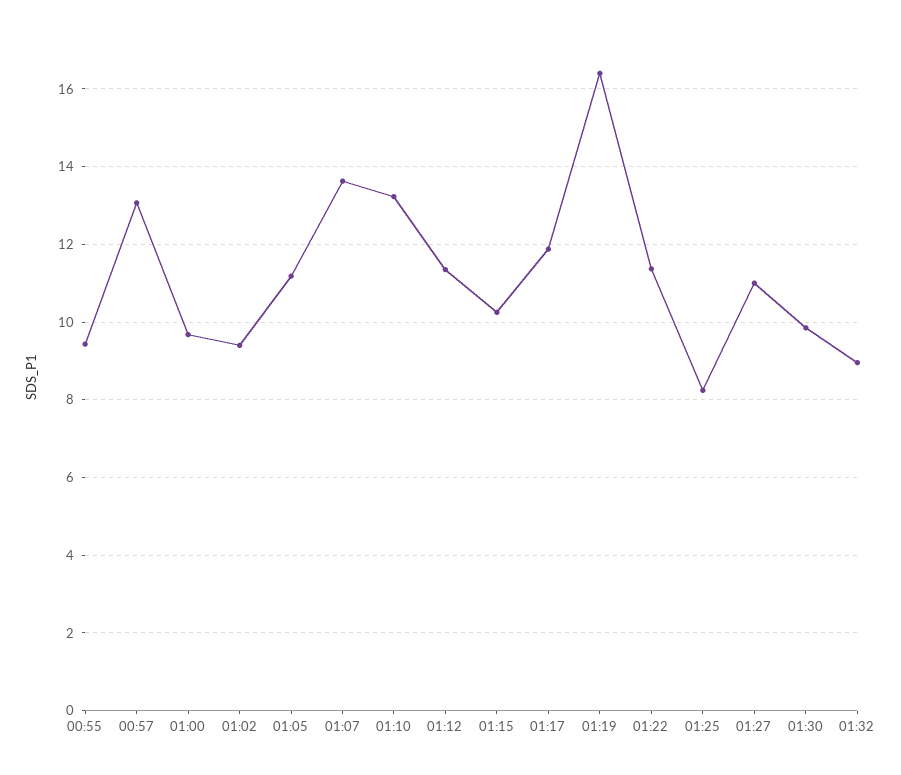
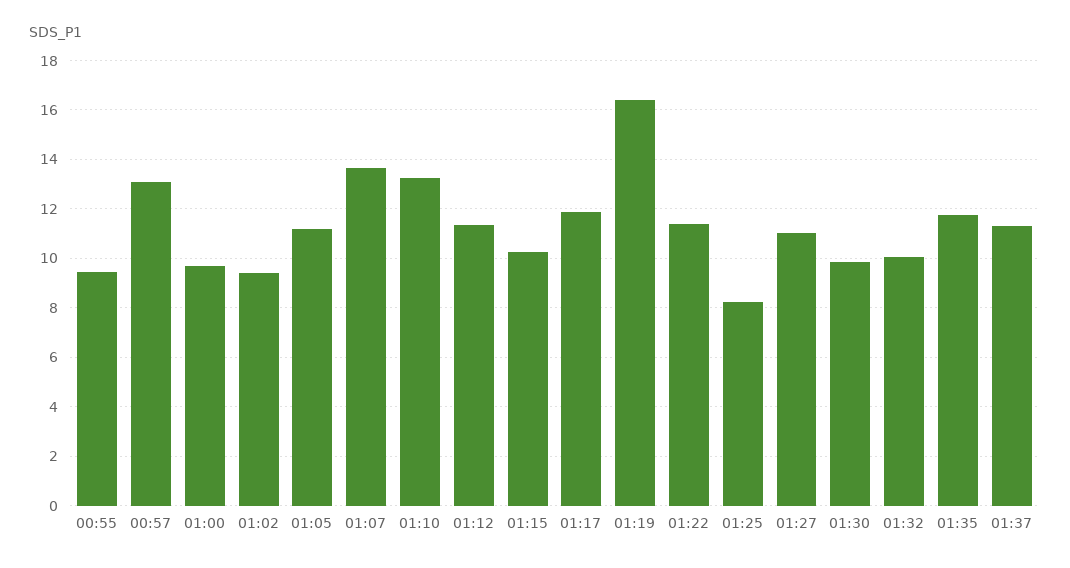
01:32: 9 -> 10
01:35: none -> 11.75
01:37: none -> 11.25

